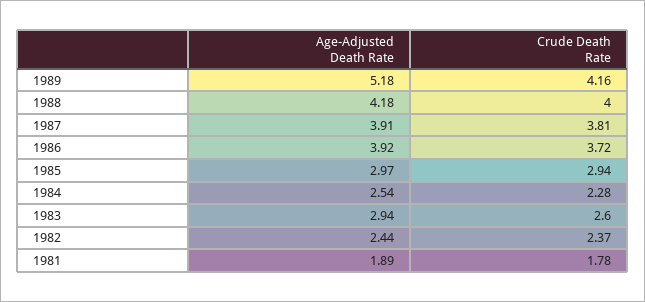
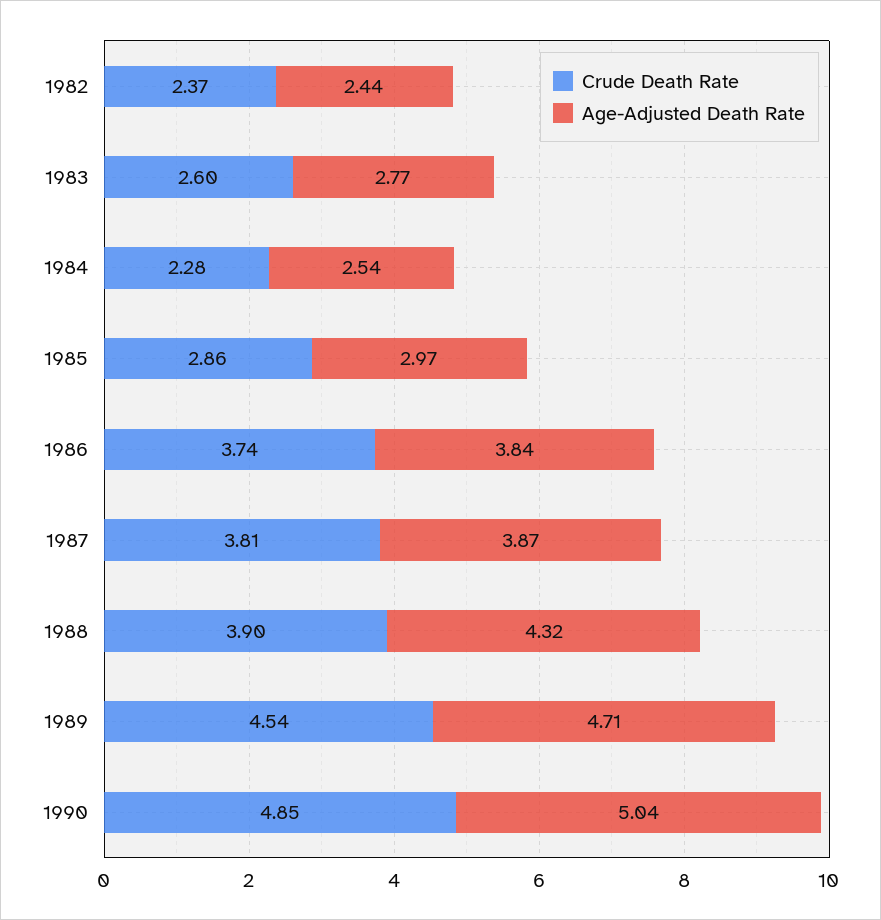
Age-Adjusted Death Rate, 1989: 5.18 -> 4.71
Crude Death Rate, 1989: 4.16 -> 4.54
Age-Adjusted Death Rate, 1988: 4.18 -> 4.32
Crude Death Rate, 1988: 4 -> 3.9
Age-Adjusted Death Rate, 1987: 3.91 -> 3.87
Age-Adjusted Death Rate, 1986: 3.92 -> 3.84
Crude Death Rate, 1986: 3.72 -> 3.74
Crude Death Rate, 1985: 2.94 -> 2.86
Age-Adjusted Death Rate, 1983: 2.94 -> 2.77
Age-Adjusted Death Rate, 1981: 1.89 -> none
Crude Death Rate, 1981: 1.78 -> none
Crude Death Rate, 1990: none -> 4.85
Age-Adjusted Death Rate, 1990: none -> 5.04

